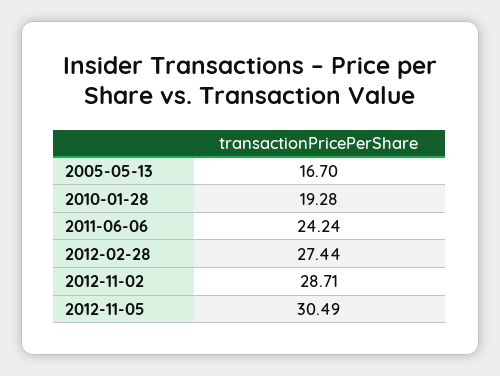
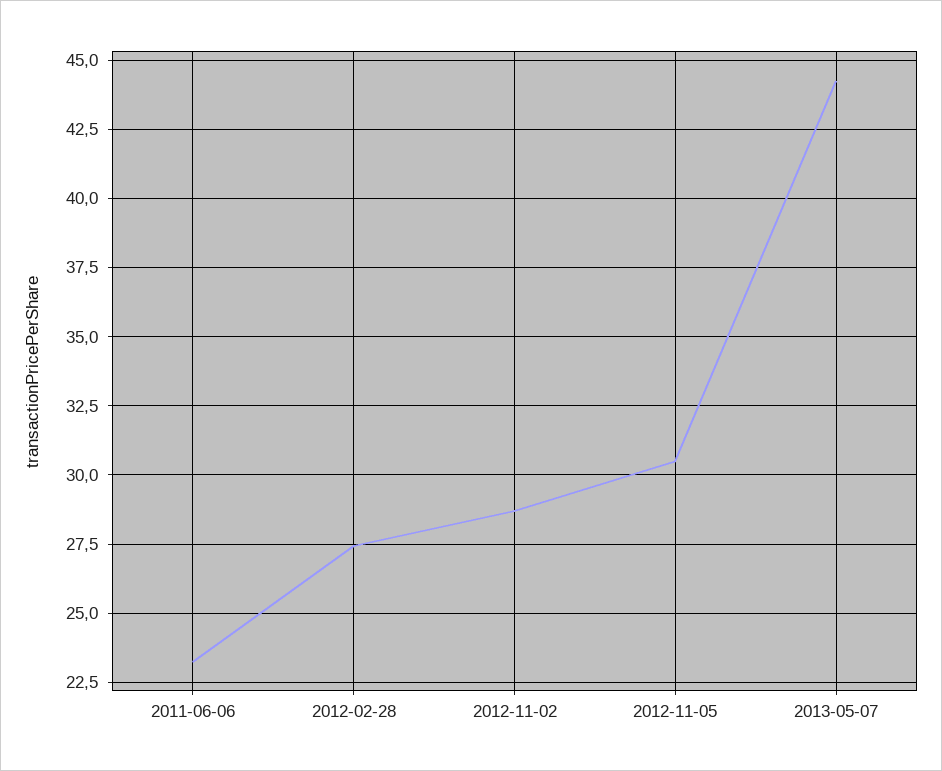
2005-05-13: 16.7 -> none
2010-01-28: 19.28 -> none
2011-06-06: 24.24 -> 23.25
2013-05-07: none -> 44.25

